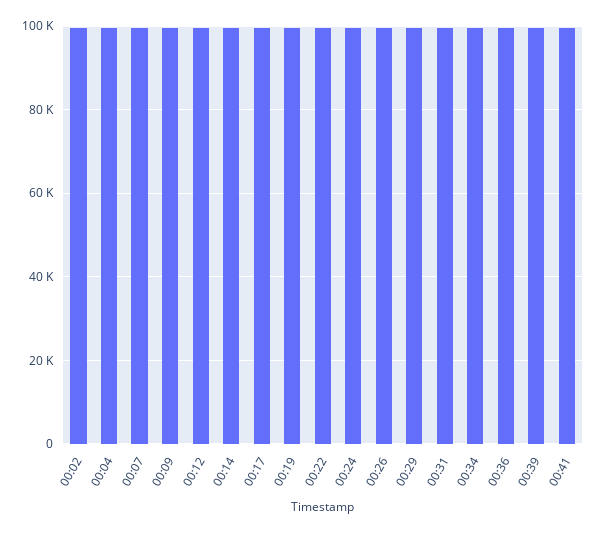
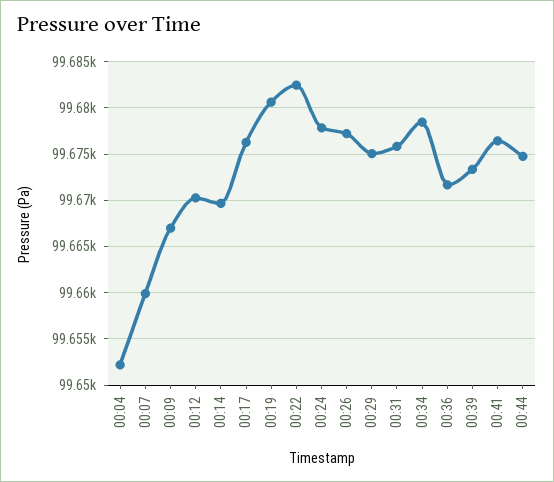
00:02: 100000 -> none
00:44: none -> 99675

